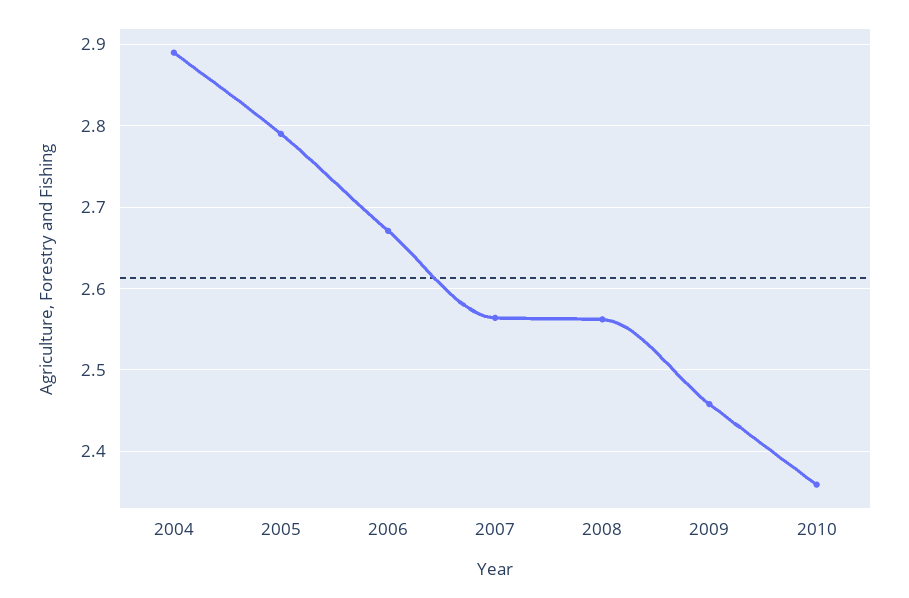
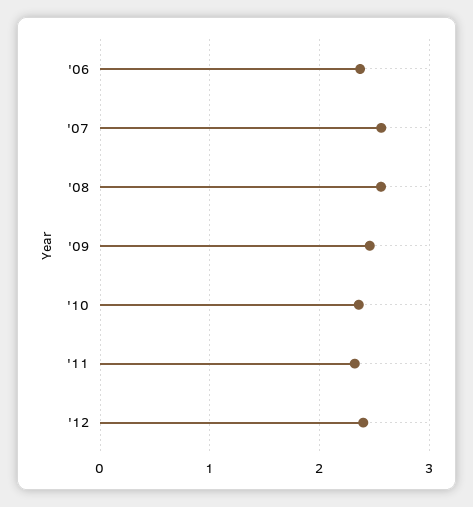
2004: 2.89 -> none
2005: 2.79 -> none
2006: 2.67 -> 2.4
'11: none -> 2.3
'12: none -> 2.4

